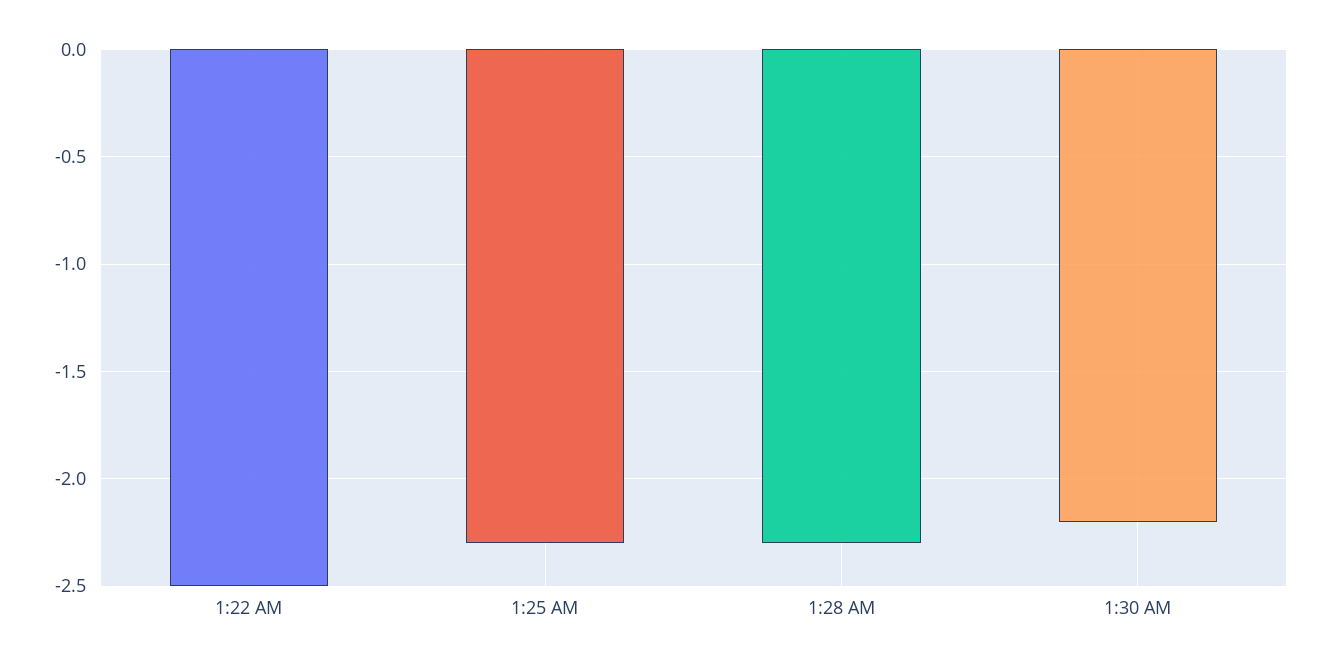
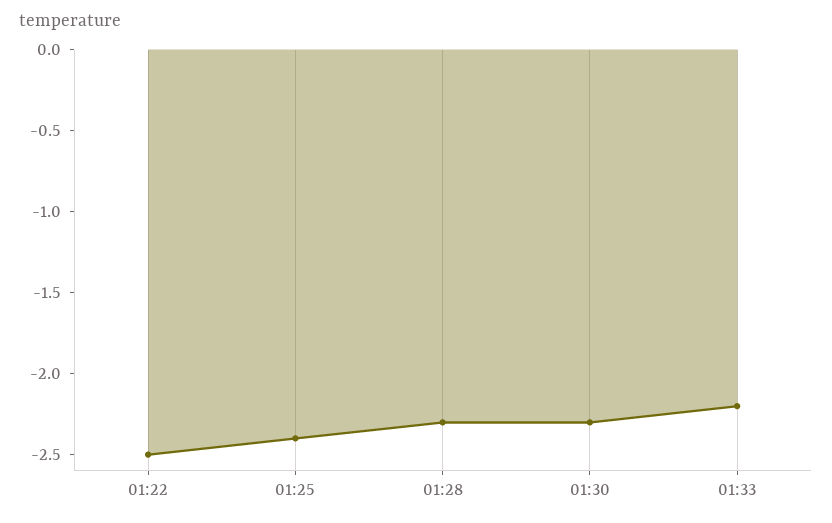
1:25 AM: -2.3 -> -2.4
1:30 AM: -2.2 -> -2.3
01:33: none -> -2.2

